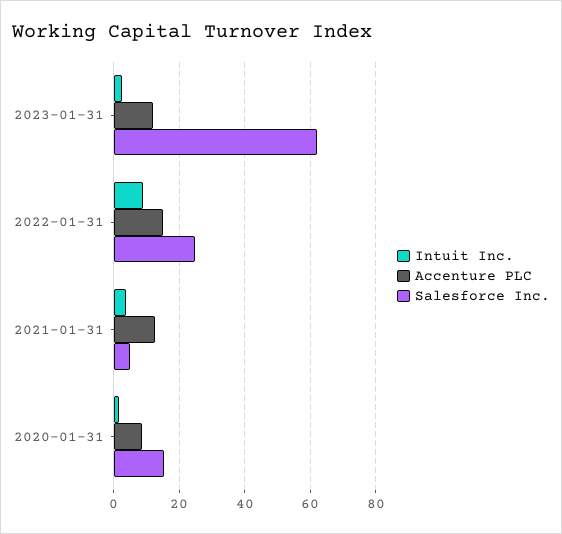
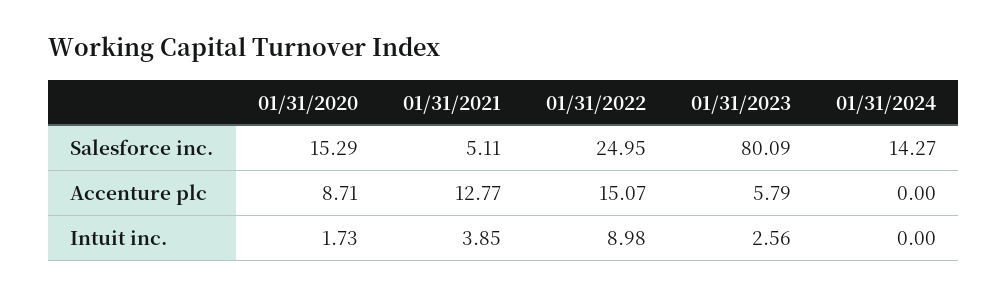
Accenture PLC, 2023-01-31: 12 -> 5.79
Salesforce Inc., 2023-01-31: 62 -> 80.09
Salesforce Inc., 01/31/2024: none -> 14.27
Accenture PLC, 01/31/2024: none -> 0
Intuit Inc., 01/31/2024: none -> 0

